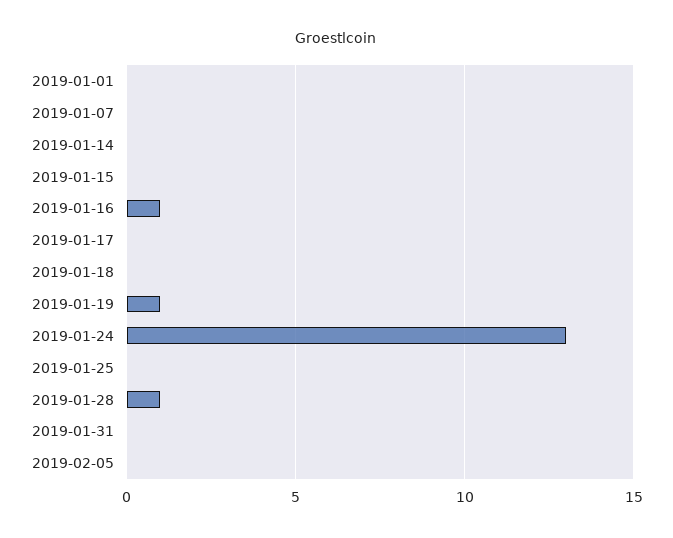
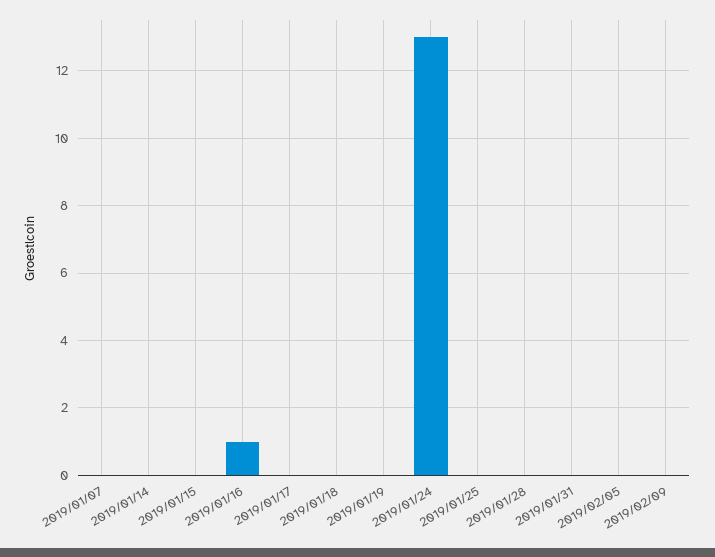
2019-01-01: 0 -> none
2019-01-19: 1 -> 0
2019-01-28: 1 -> 0
2019/02/09: none -> 0

